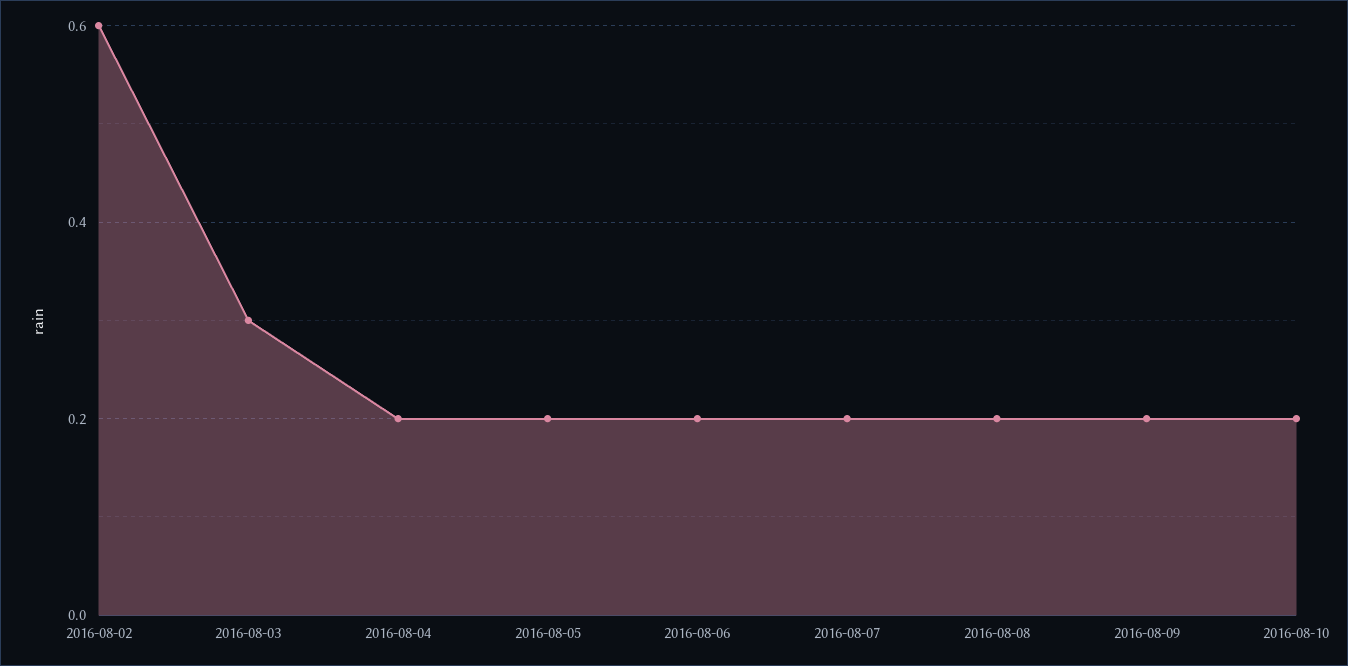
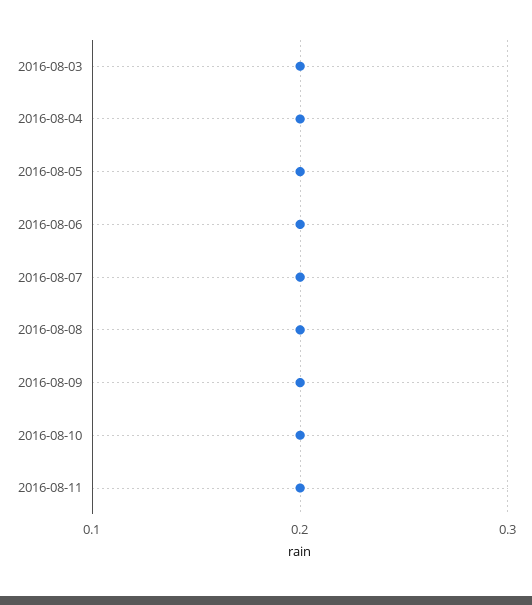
2016-08-02: 0.6 -> none
2016-08-03: 0.3 -> 0.2
2016-08-11: none -> 0.2

